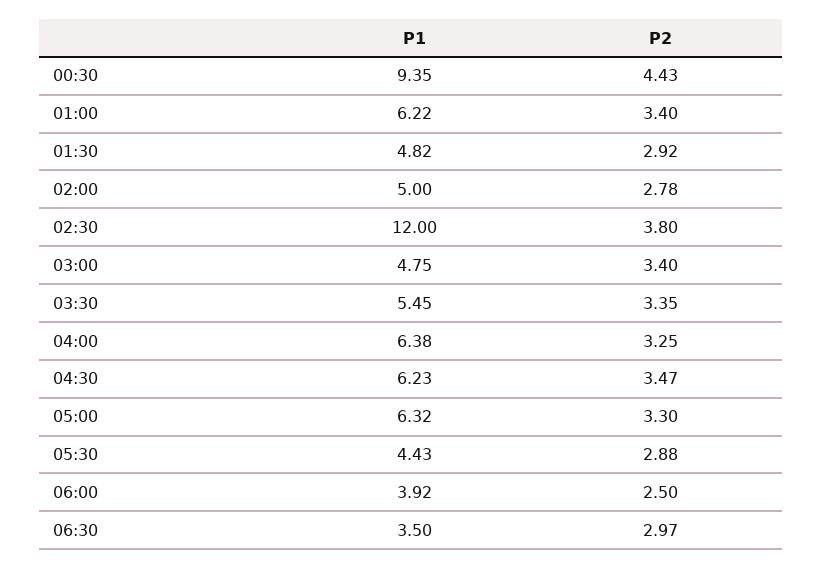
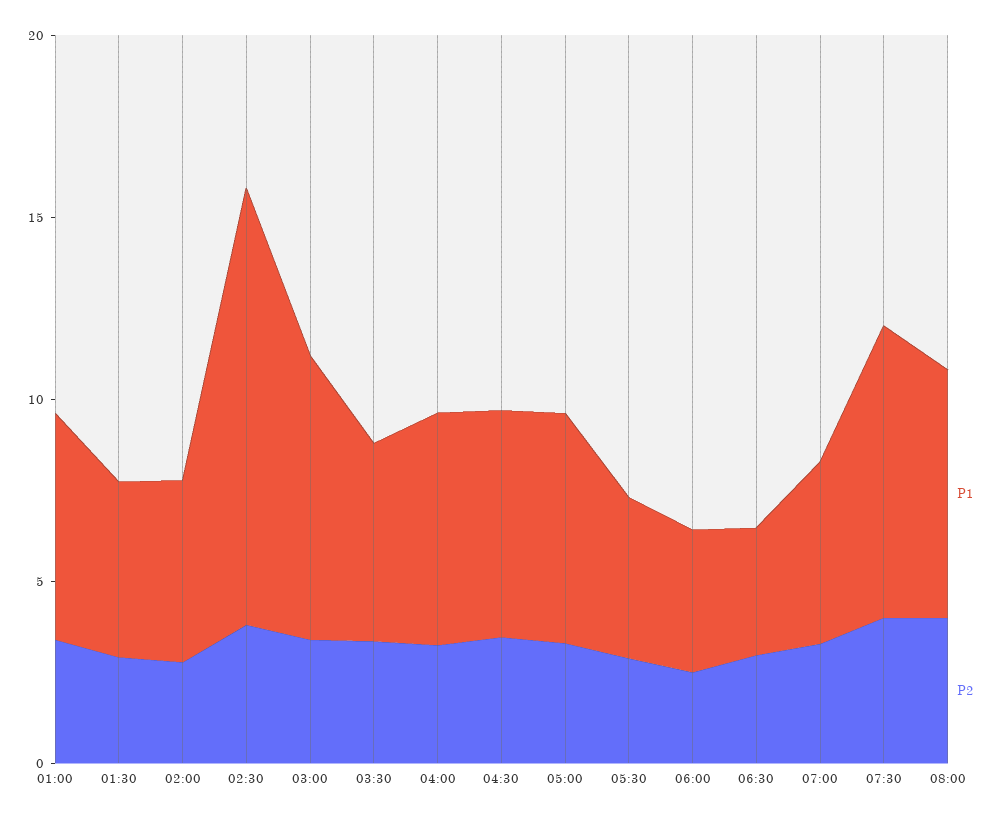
P1, 00:30: 9.35 -> none
P2, 00:30: 4.43 -> none
P1, 03:00: 4.75 -> 8
P1, 07:00: none -> 5
P2, 07:00: none -> 3
P1, 07:30: none -> 8
P2, 07:30: none -> 4
P1, 08:00: none -> 7
P2, 08:00: none -> 4

